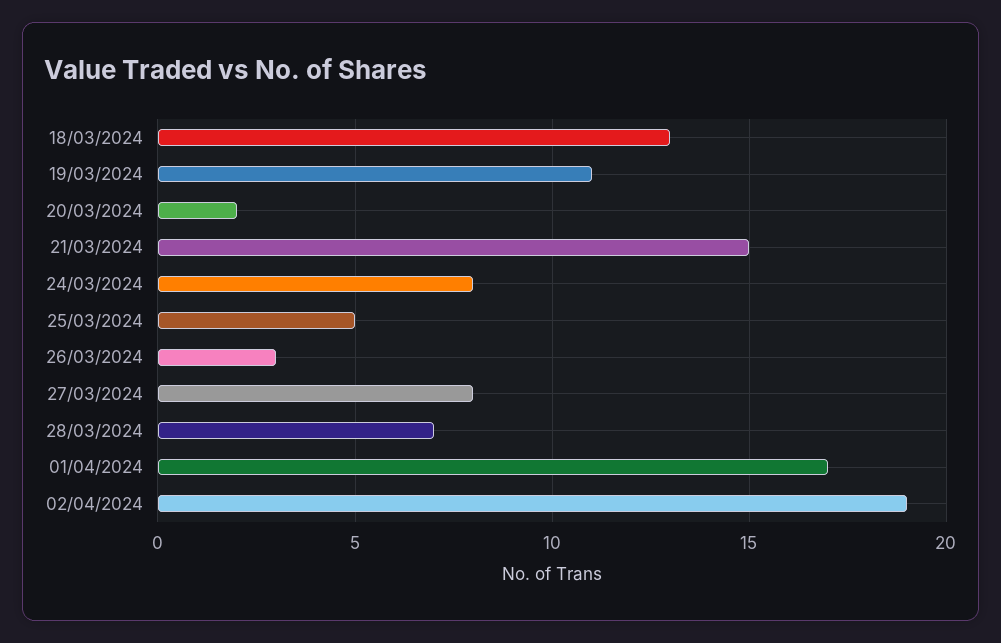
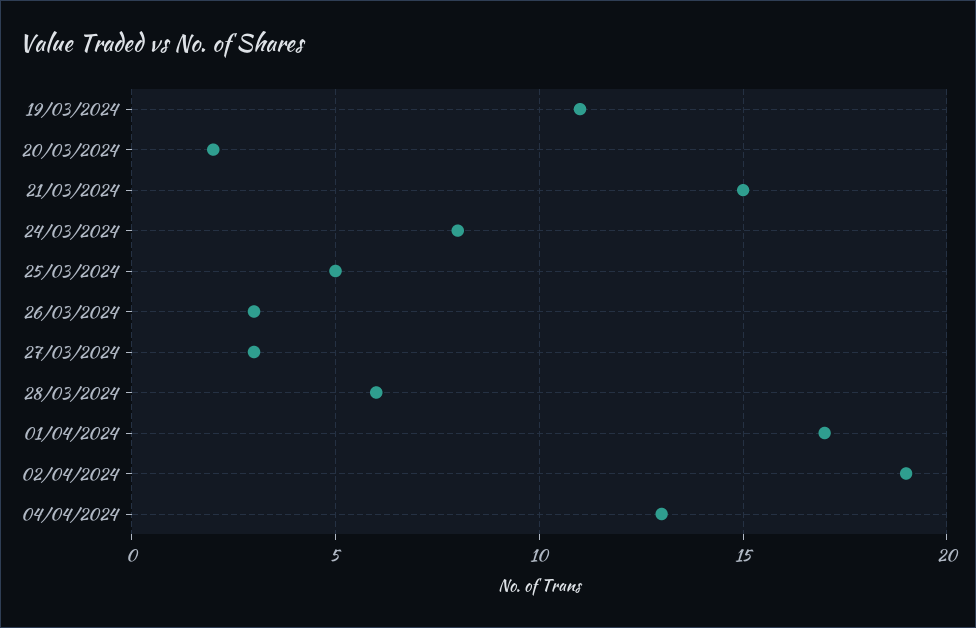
18/03/2024: 13 -> none
27/03/2024: 8 -> 3
28/03/2024: 7 -> 6
04/04/2024: none -> 13

